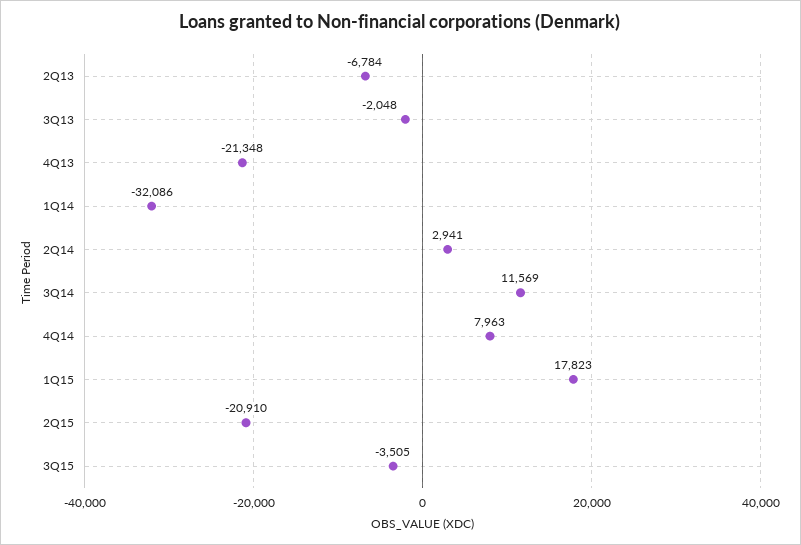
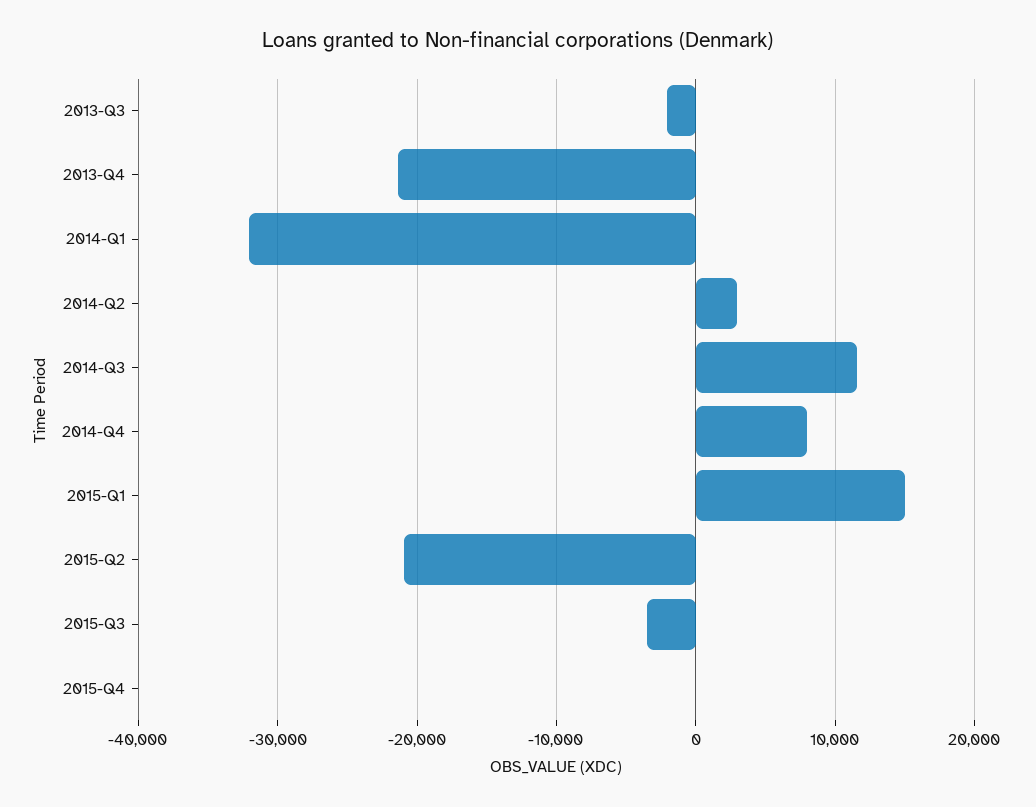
2Q13: -6784 -> none
1Q15: 17823 -> 15000
2015-Q4: none -> 0

